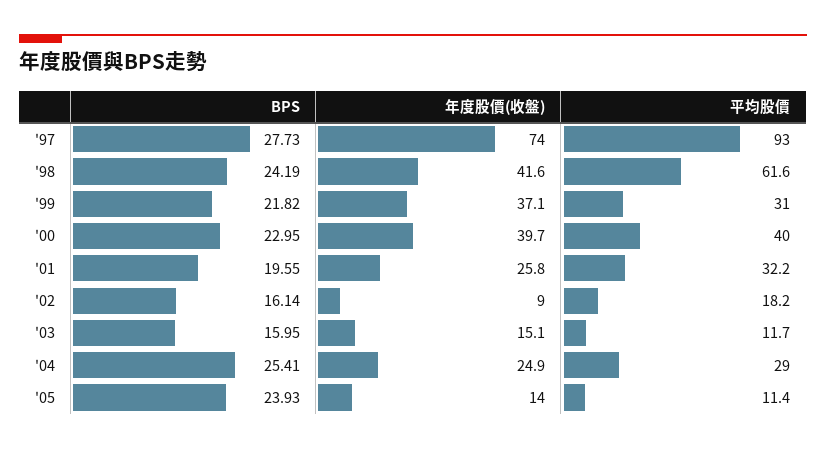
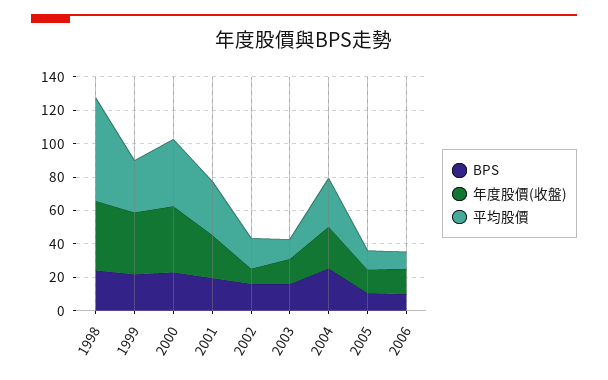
BPS, '97: 27.73 -> none
年度股價(收盤), '97: 74 -> none
平均股價, '97: 93 -> none
BPS, '05: 23.93 -> 10
BPS, 2006: none -> 10
年度股價(收盤), 2006: none -> 15
平均股價, 2006: none -> 10

